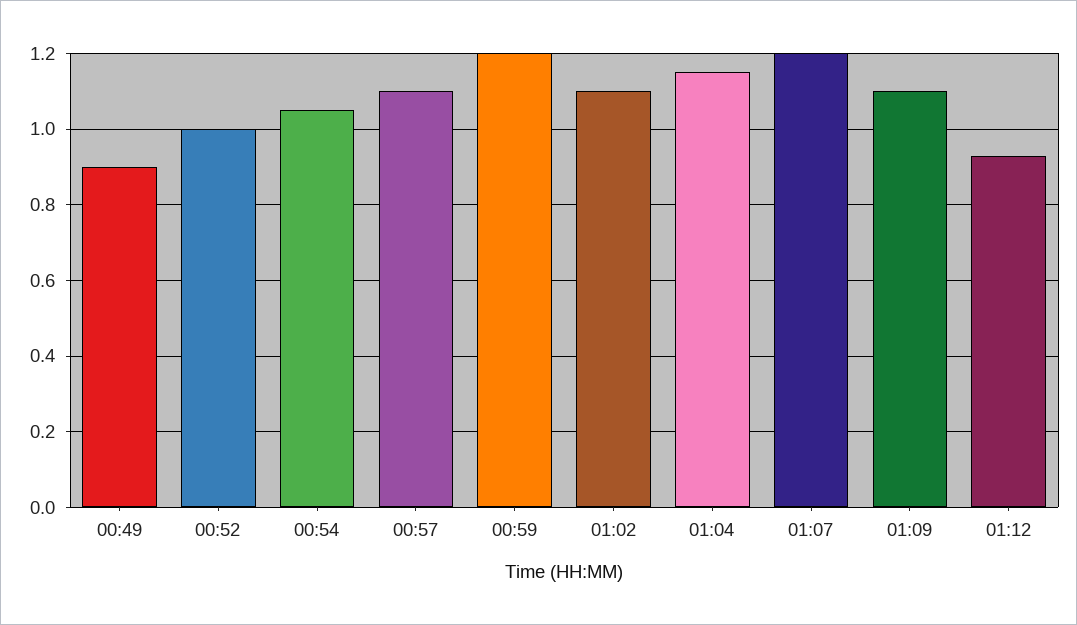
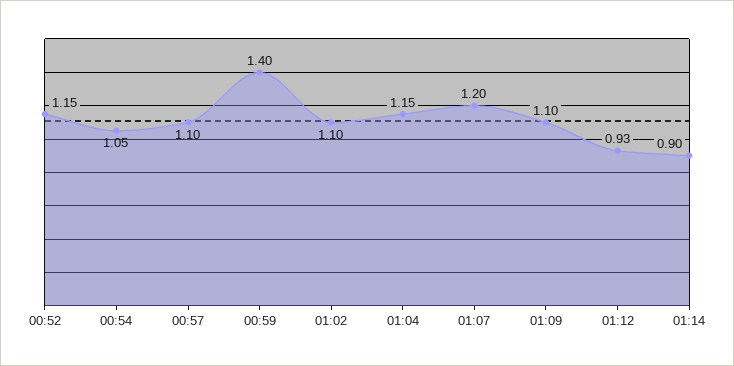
00:49: 0.9 -> none
00:52: 1 -> 1.15
00:59: 1.2 -> 1.4
01:14: none -> 0.9

